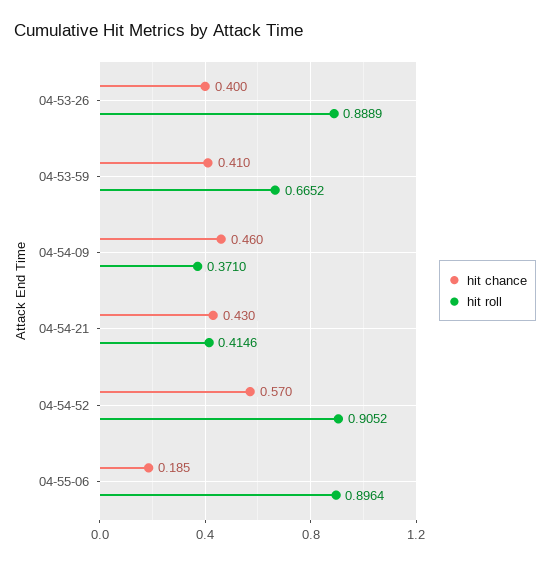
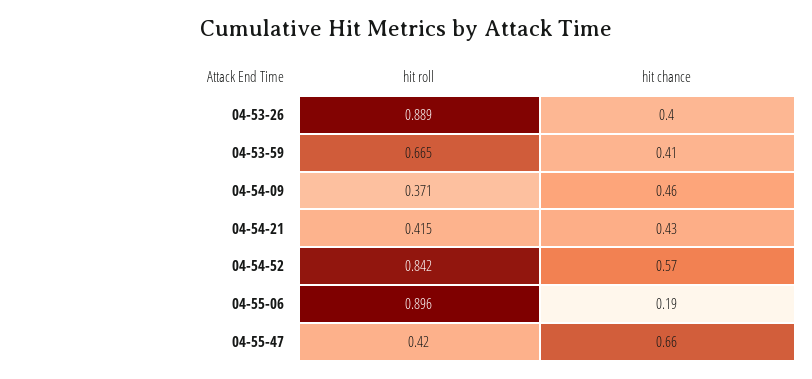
hit roll, 04-54-52: 0.9052 -> 0.842
hit roll, 04-55-47: none -> 0.42
hit chance, 04-55-47: none -> 0.66

